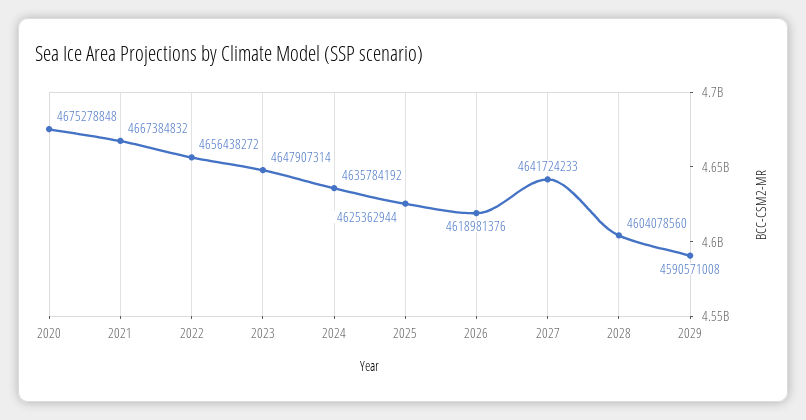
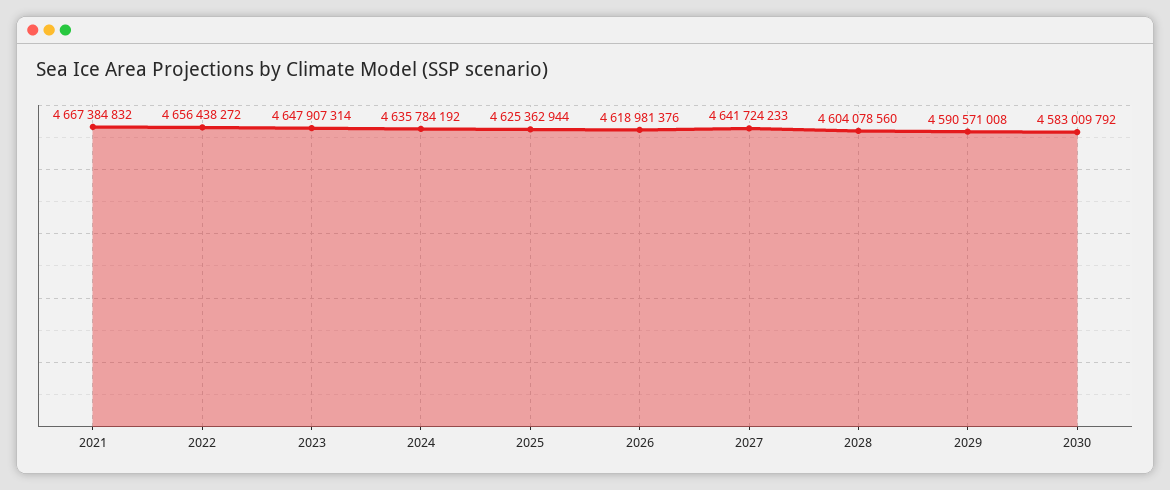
2020: 4675278848 -> none
2030: none -> 4583009792

